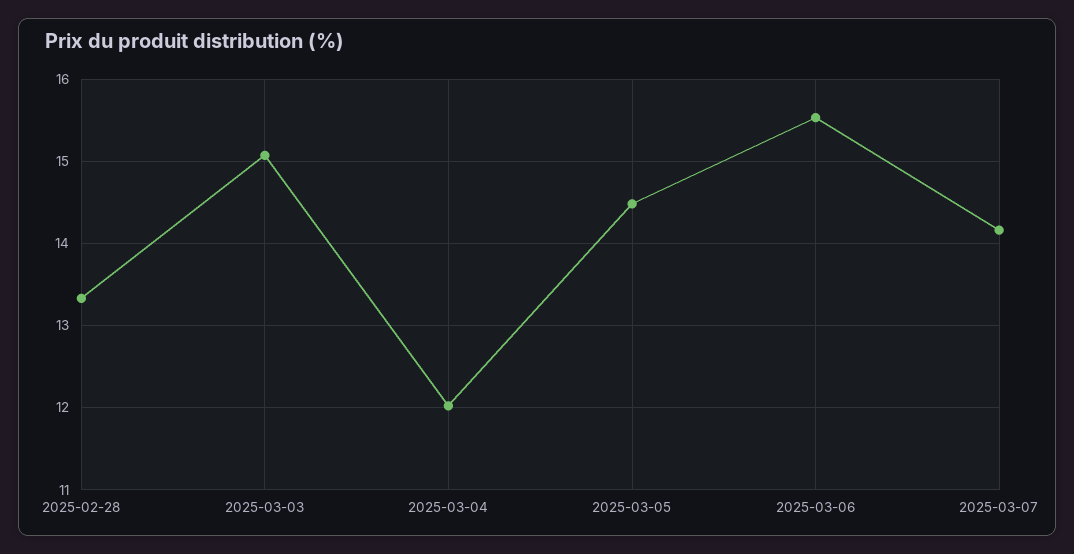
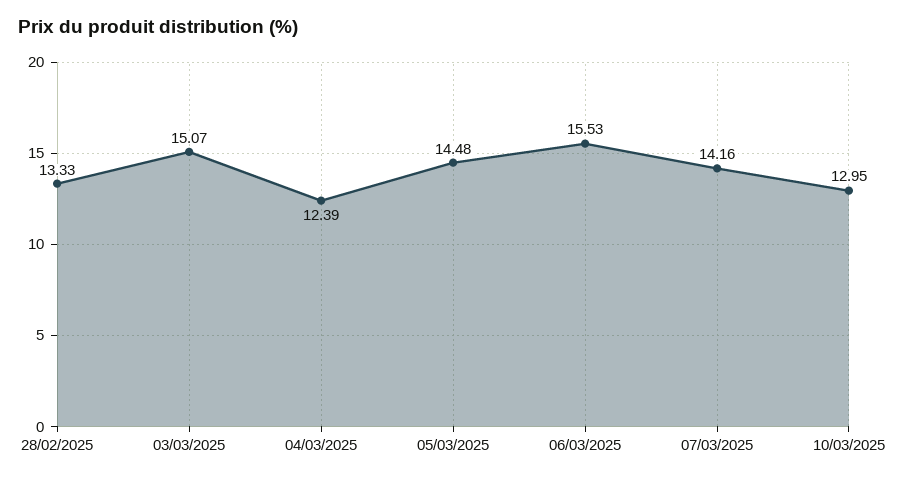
2025-03-04: 12 -> 12.39
10/03/2025: none -> 12.95

